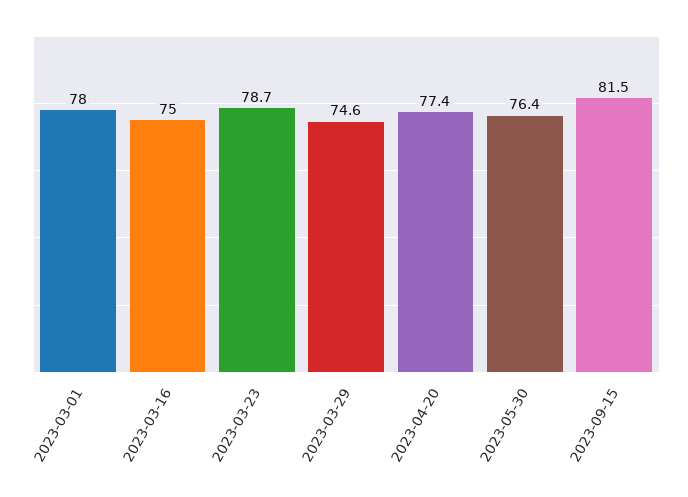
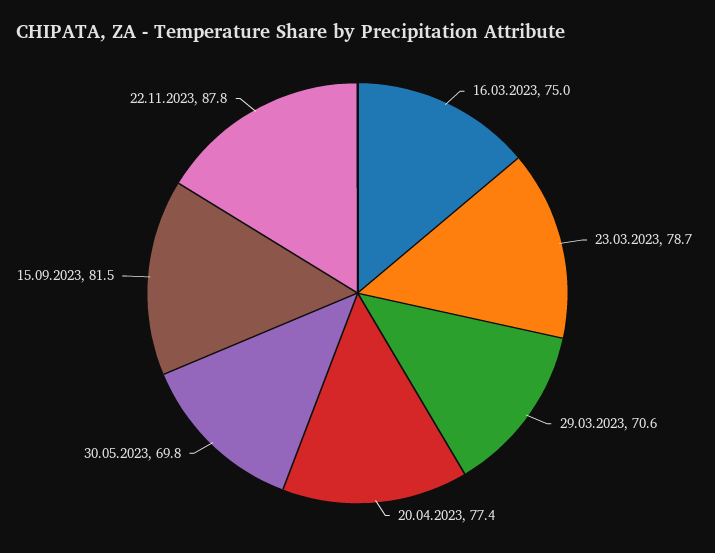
2023-03-01: 78 -> none
2023-03-29: 74.6 -> 70.6
2023-05-30: 76.4 -> 69.8
22.11.2023: none -> 87.8

